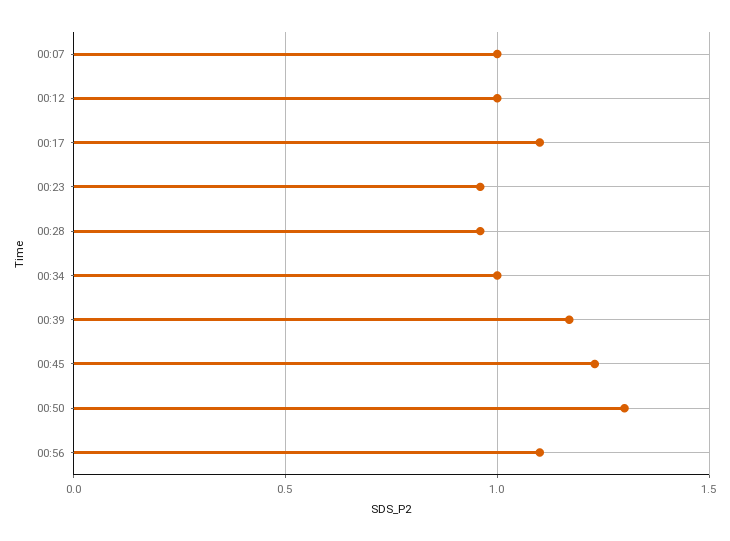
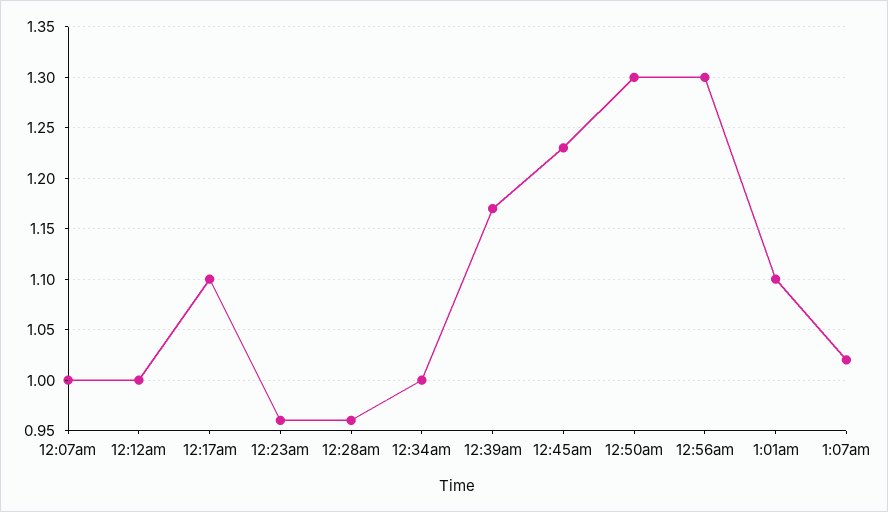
00:56: 1.1 -> 1.3
1:01am: none -> 1.1
1:07am: none -> 1.02

